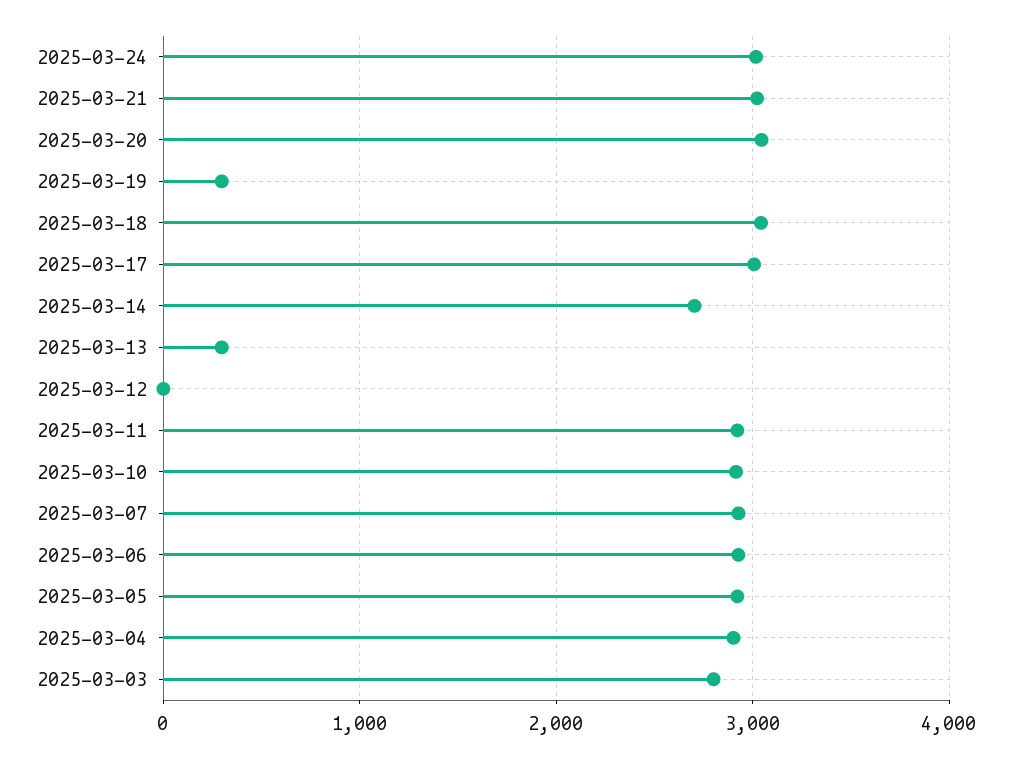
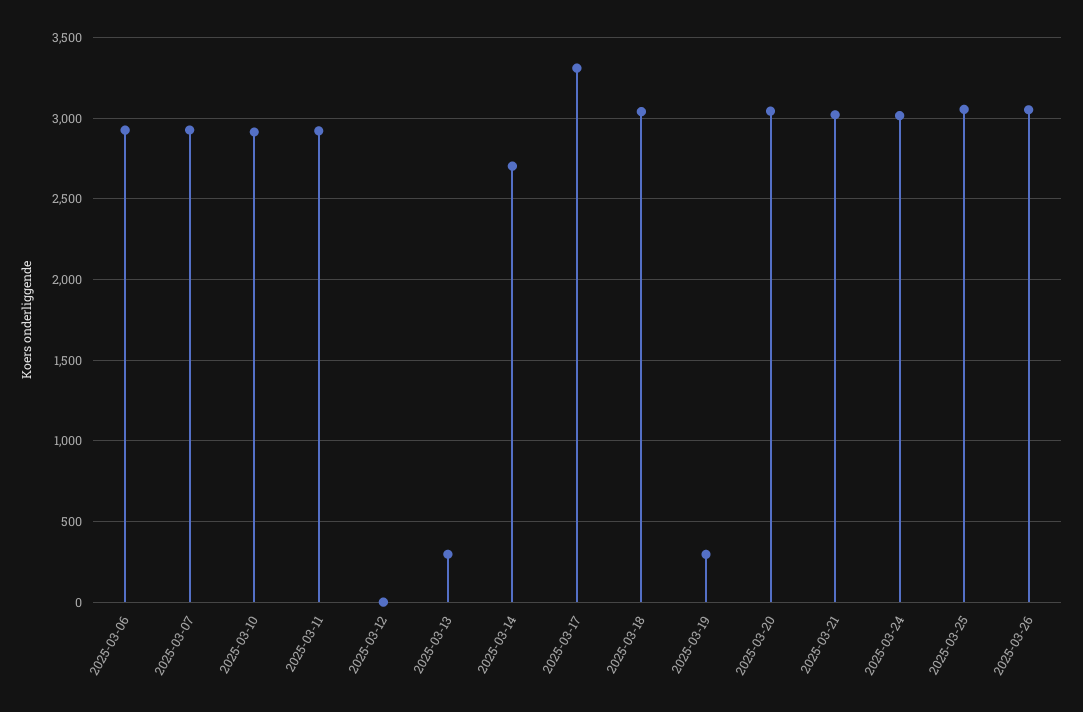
2025-03-17: 3000 -> 3300
2025-03-05: 2900 -> none
2025-03-04: 2900 -> none
2025-03-03: 2800 -> none
2025-03-25: none -> 3050
2025-03-26: none -> 3050

